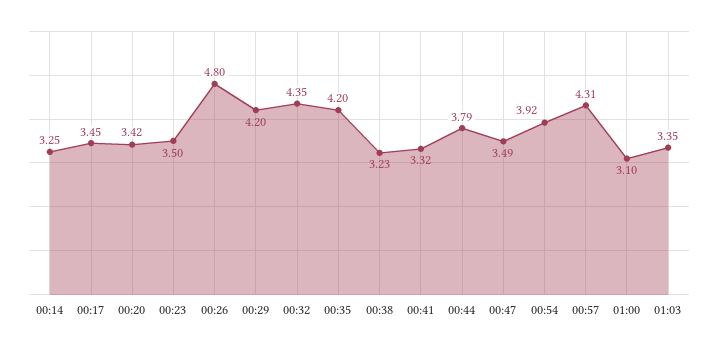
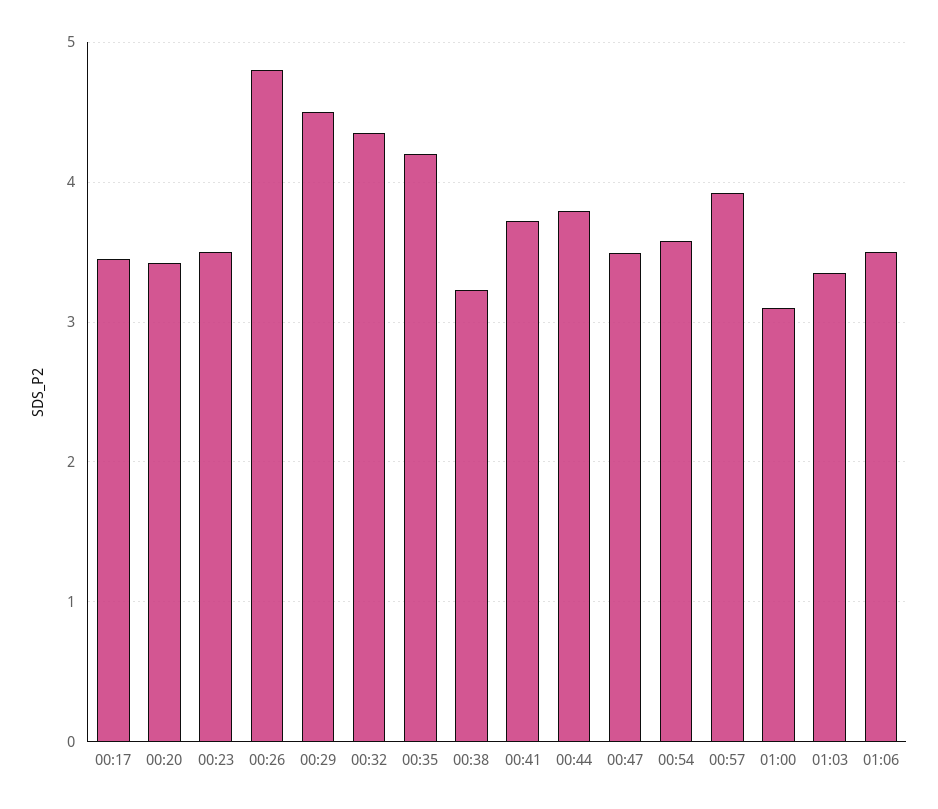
00:14: 3.25 -> none
00:29: 4.2 -> 4.5
00:41: 3.32 -> 3.7
00:54: 3.92 -> 3.6
00:57: 4.31 -> 3.9
01:06: none -> 3.5

